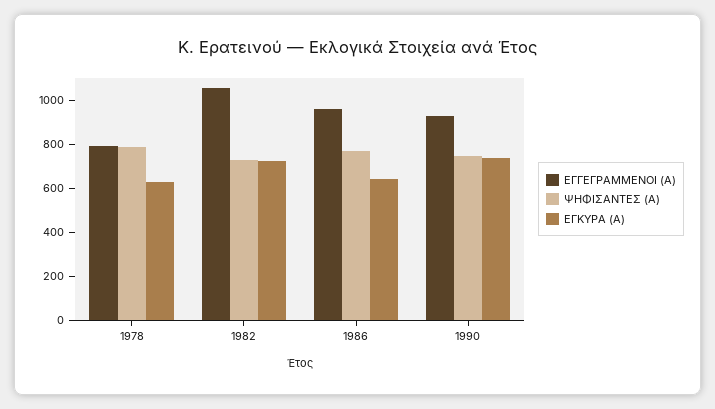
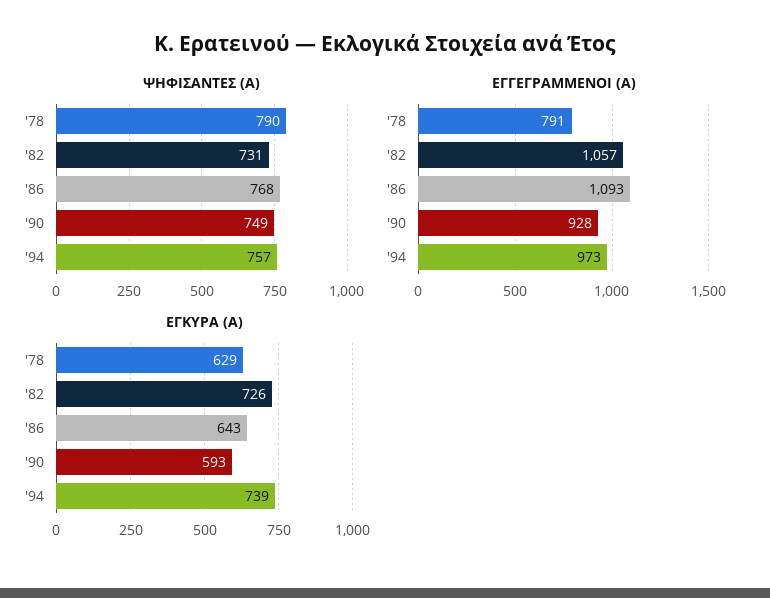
ΕΓΓΕΓΡΑΜΜΕΝΟΙ (Α), 1986: 950 -> 1093
ΕΓΚΥΡΑ (Α), 1990: 750 -> 593
ΨΗΦΙΣΑΝΤΕΣ (Α), '94: none -> 757
ΕΓΓΕΓΡΑΜΜΕΝΟΙ (Α), '94: none -> 973
ΕΓΚΥΡΑ (Α), '94: none -> 739

